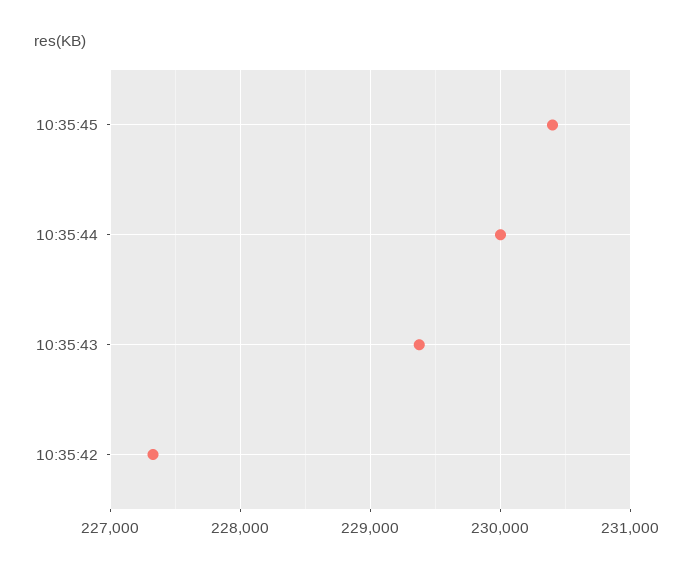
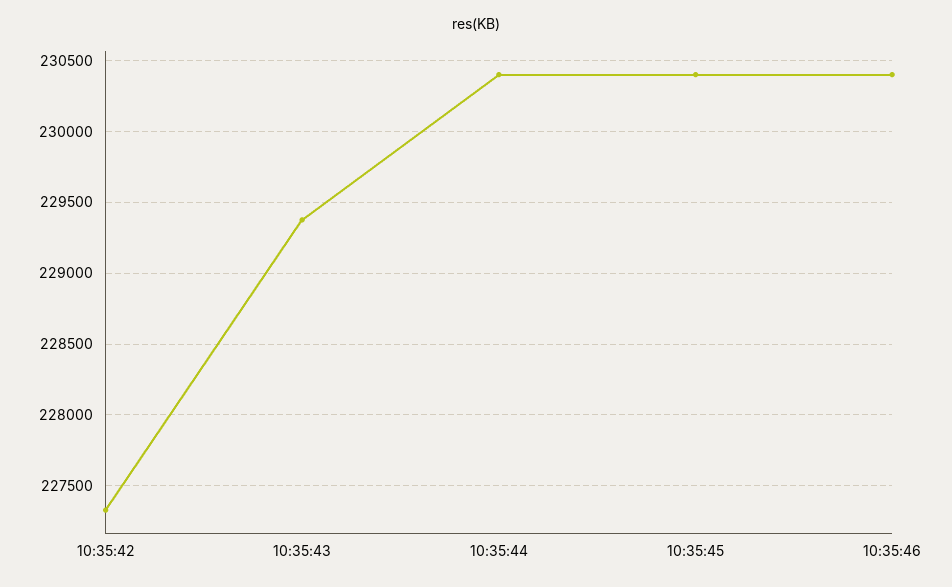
10:35:44: 230000 -> 230400
10:35:46: none -> 230400

